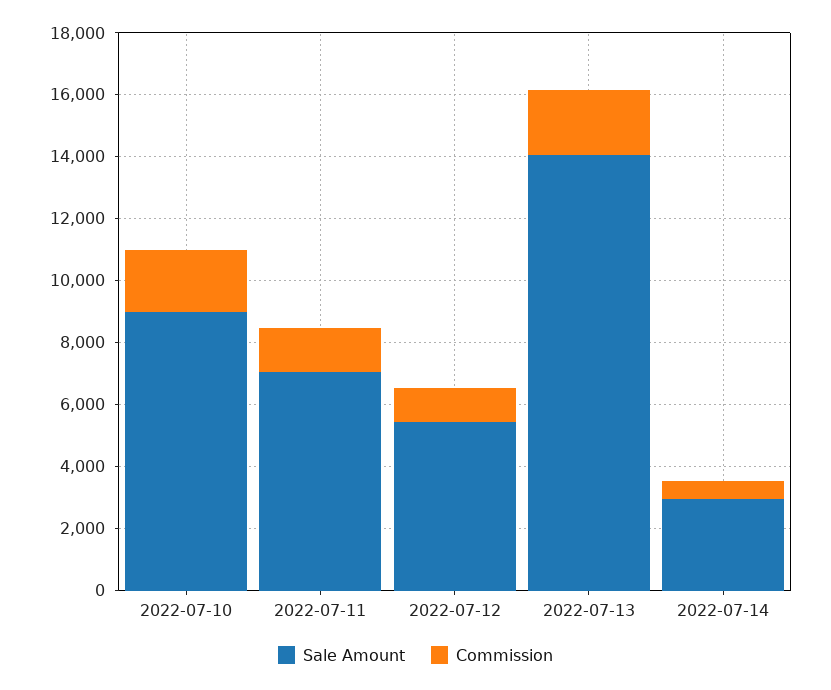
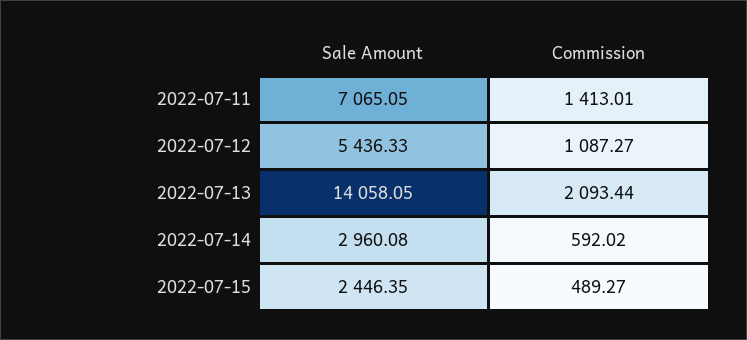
Sale Amount, 2022-07-10: 9000 -> none
Commission, 2022-07-10: 2000 -> none
Sale Amount, 2022-07-15: none -> 2446.35
Commission, 2022-07-15: none -> 489.27

